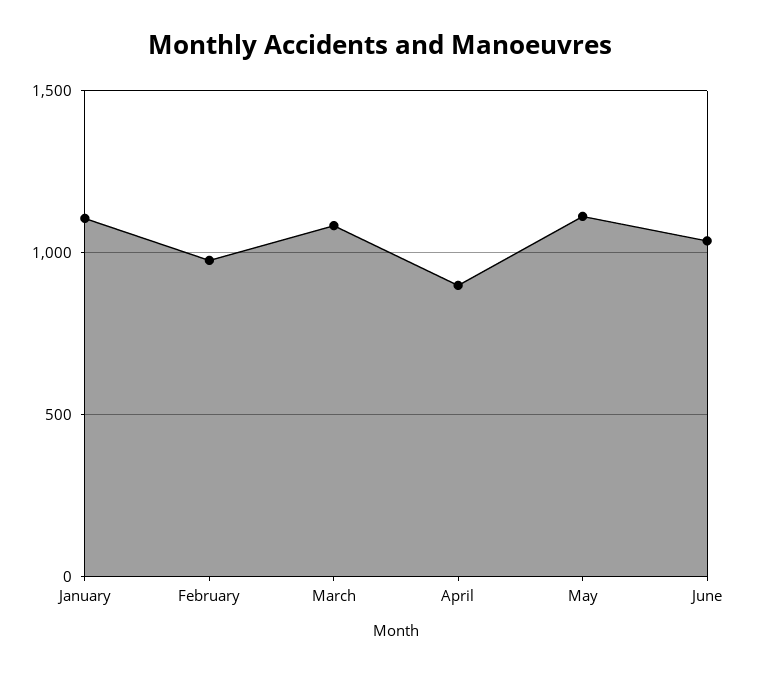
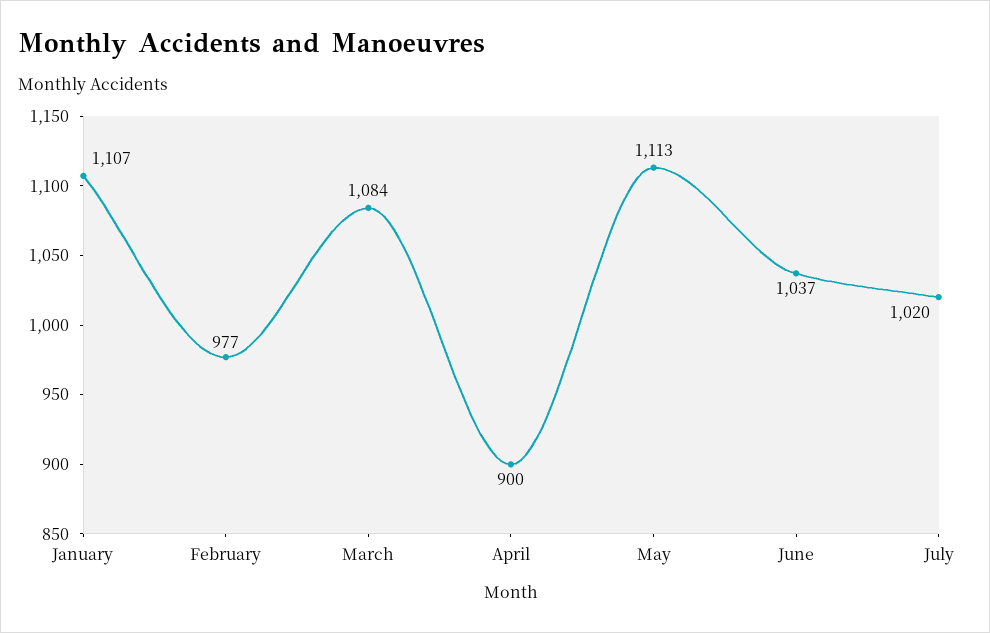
July: none -> 1020

